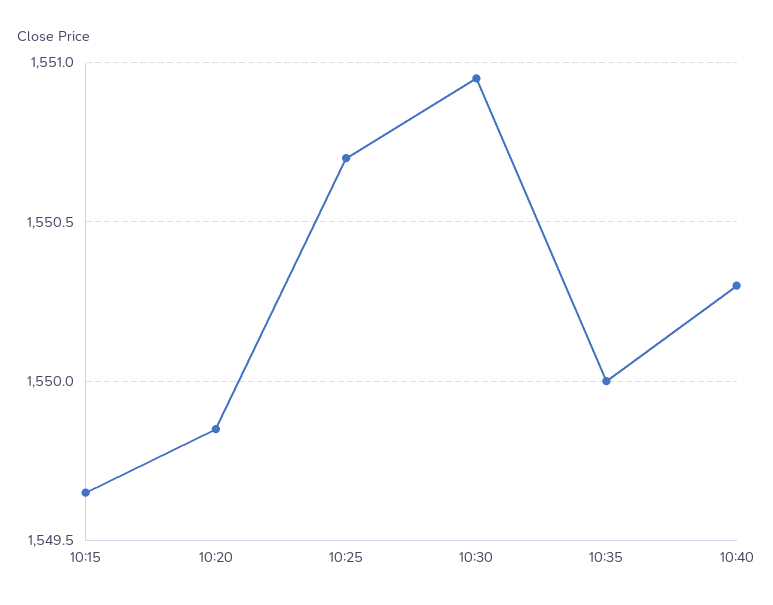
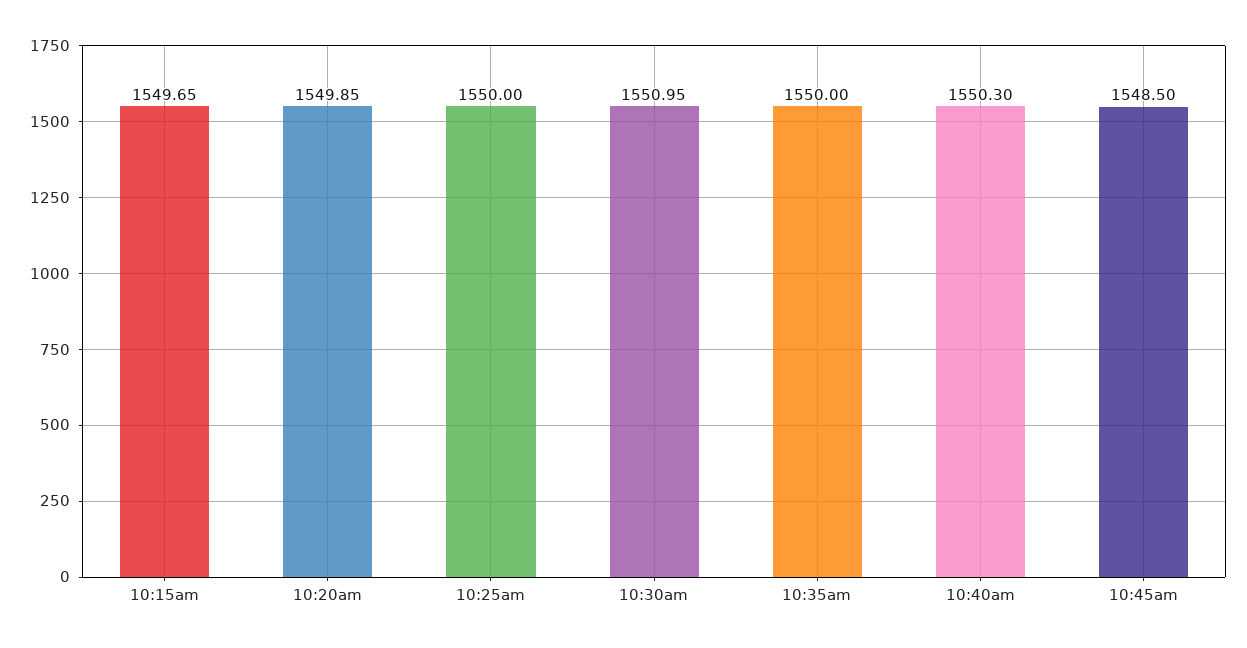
10:25: 1550.7 -> 1550
10:45am: none -> 1548.5

